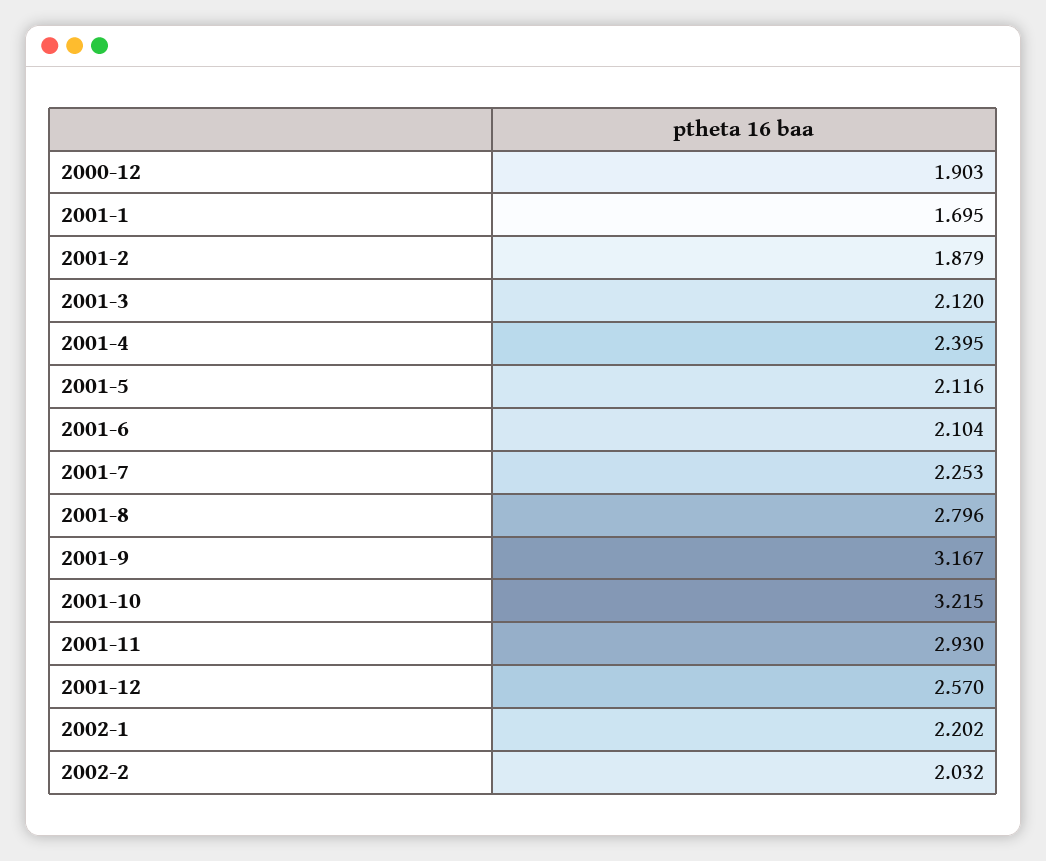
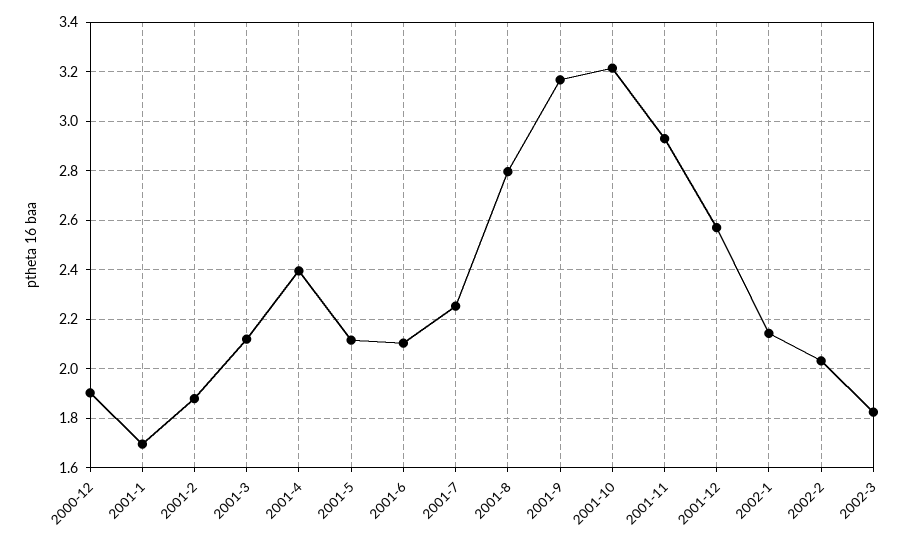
2002-1: 2.202 -> 2.15
2002-3: none -> 1.825

